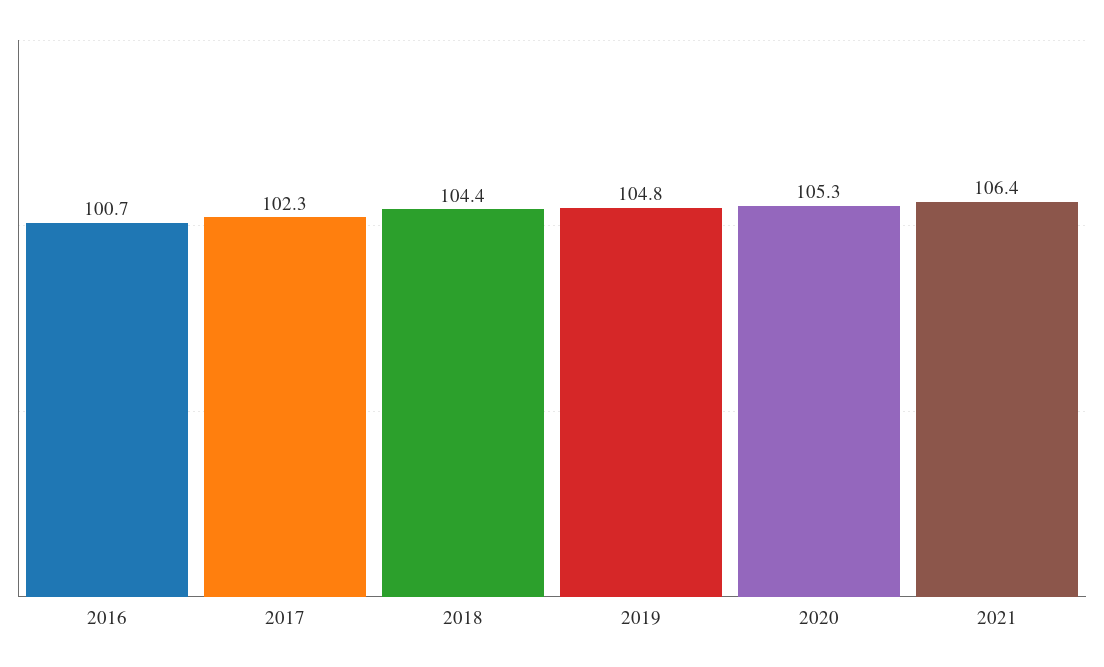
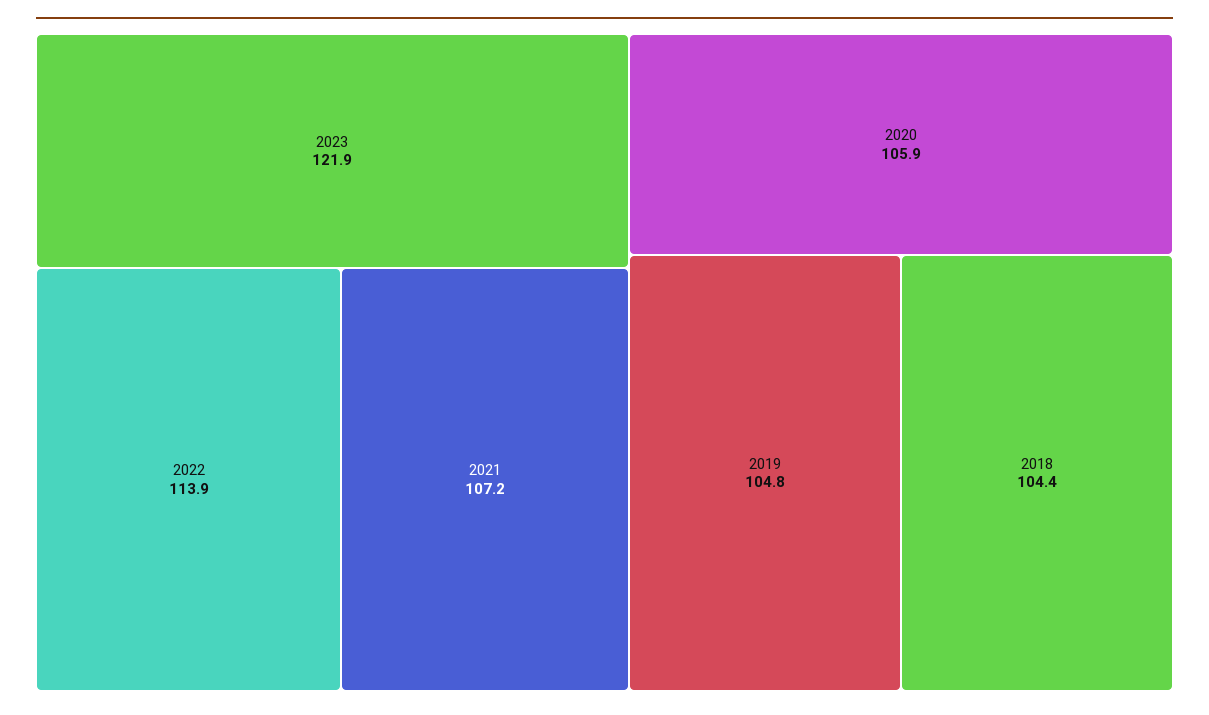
2016: 100.7 -> none
2017: 102.3 -> none
2020: 105.3 -> 105.9
2021: 106.4 -> 107.2
2023: none -> 121.9
2022: none -> 113.9

